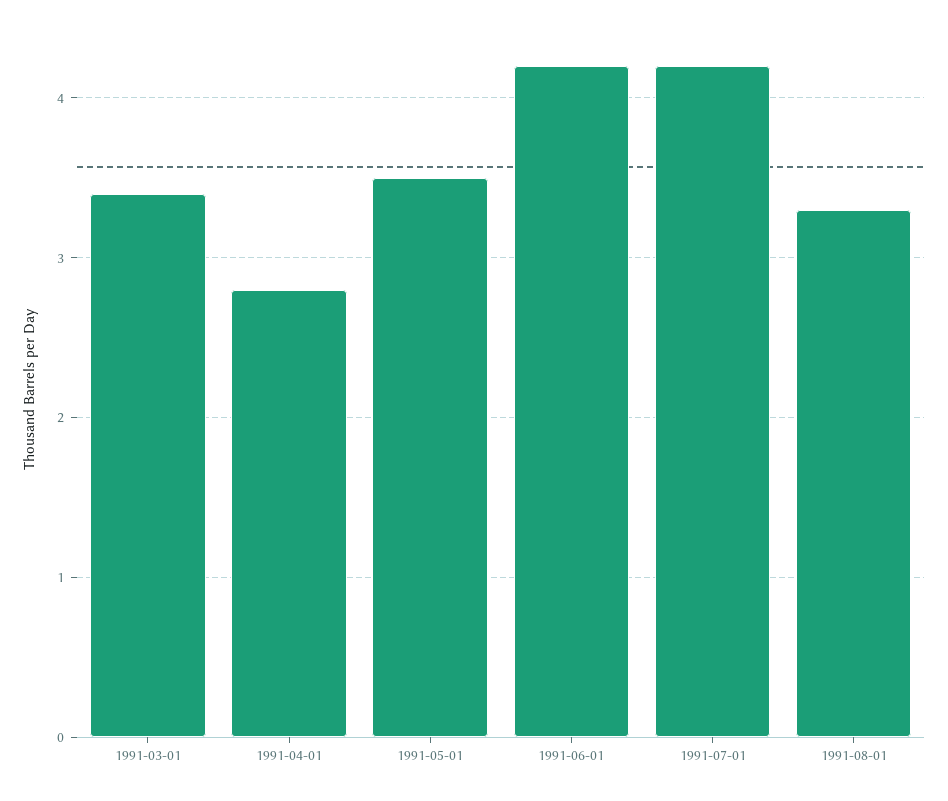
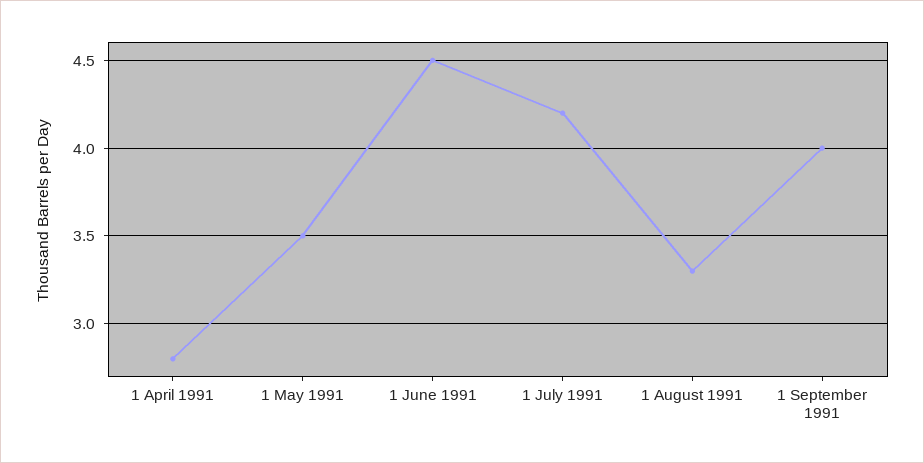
1991-03-01: 3.4 -> none
1991-06-01: 4.2 -> 4.5
1 September 1991: none -> 4

